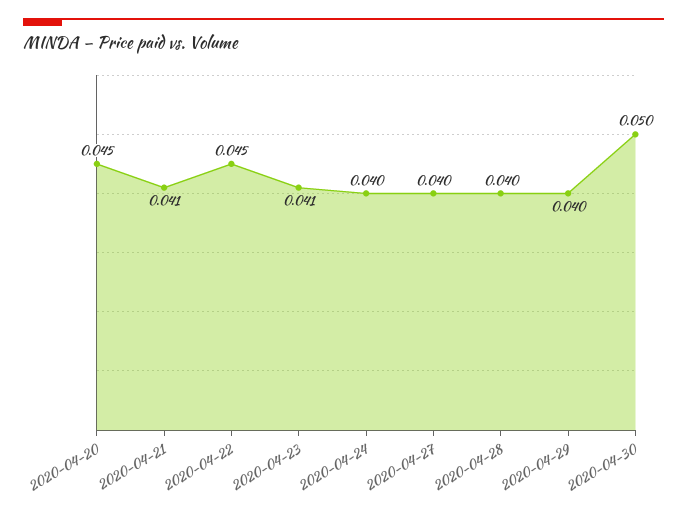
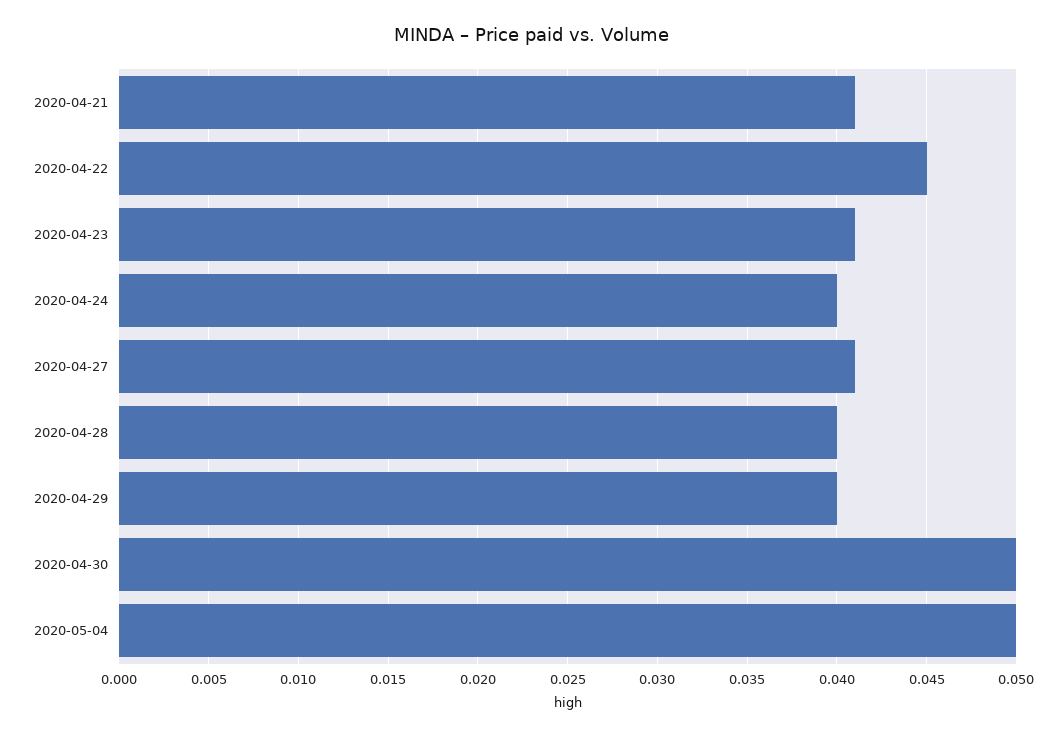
2020-04-20: 0.045 -> none
2020-04-27: 0.04 -> 0.041
2020-05-04: none -> 0.05

